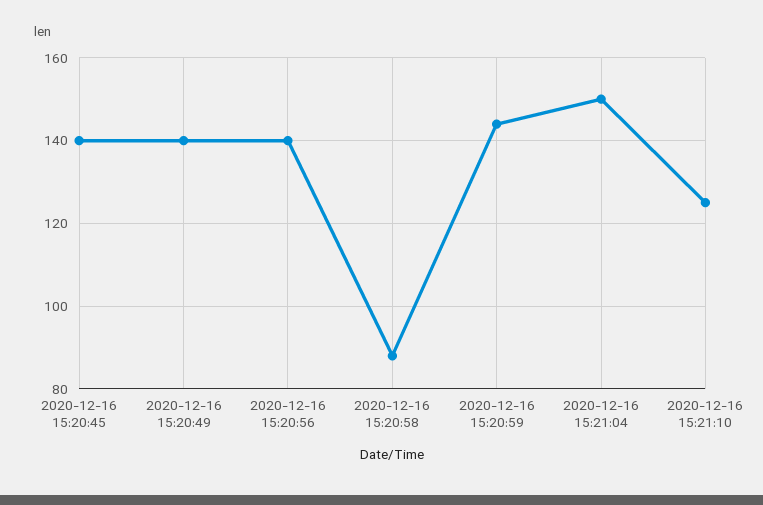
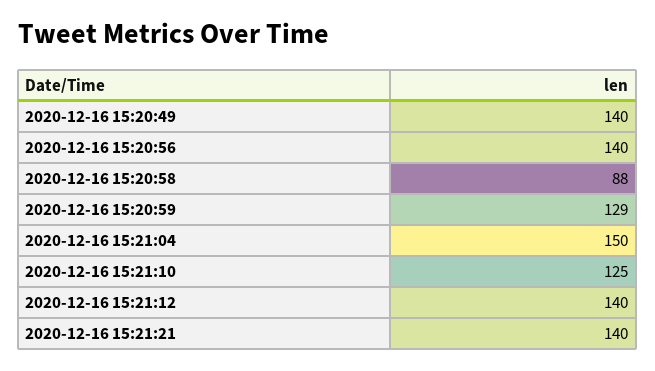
2020-12-16 15:20:45: 140 -> none
2020-12-16 15:20:59: 145 -> 129
2020-12-16 15:21:12: none -> 140
2020-12-16 15:21:21: none -> 140

